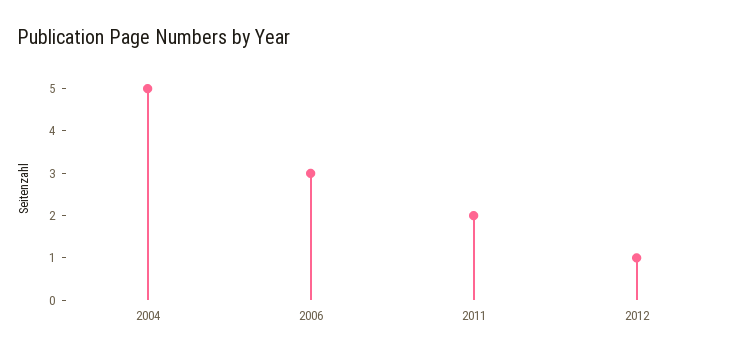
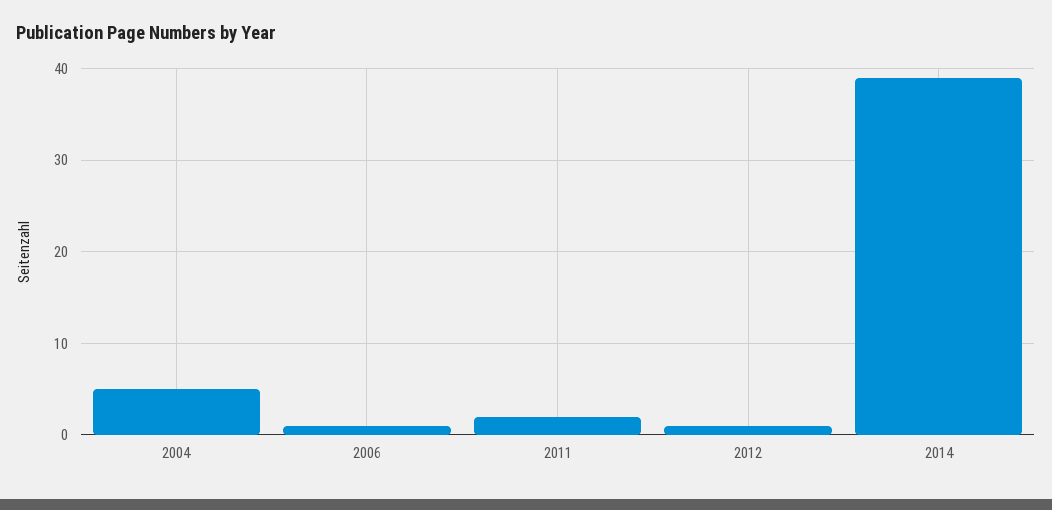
2006: 3 -> 1
2014: none -> 39

